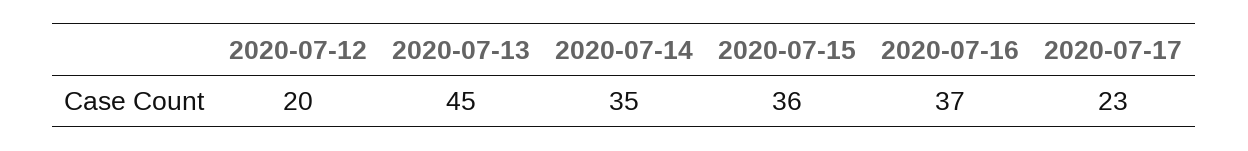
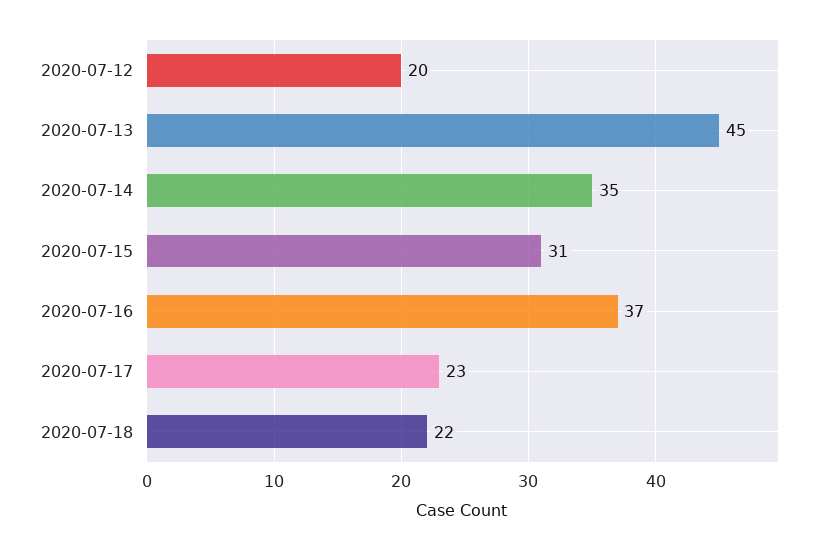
2020-07-15: 36 -> 31
2020-07-18: none -> 22

